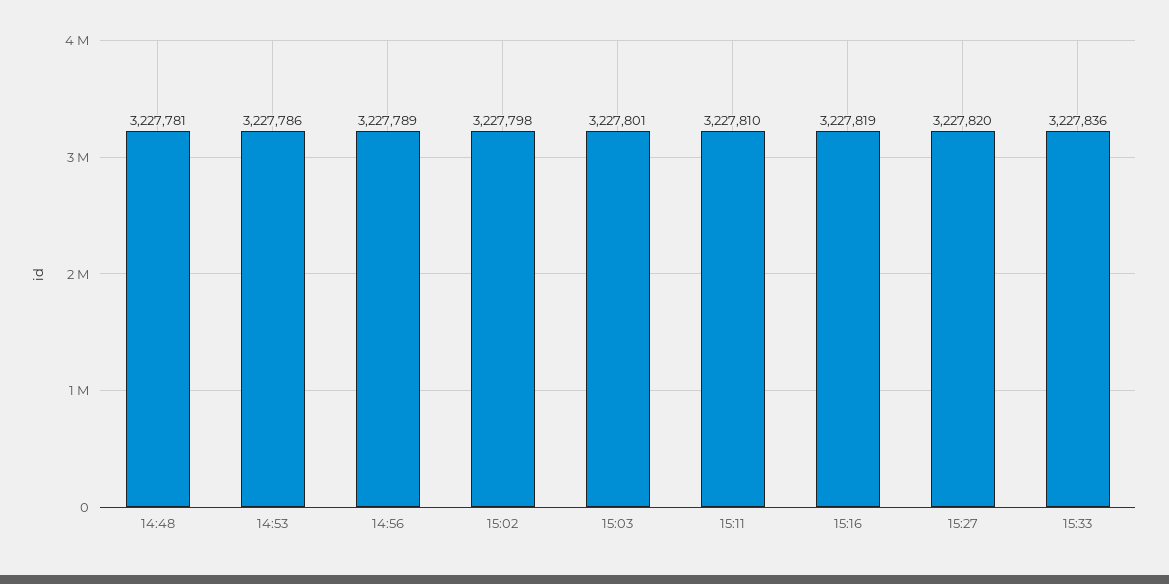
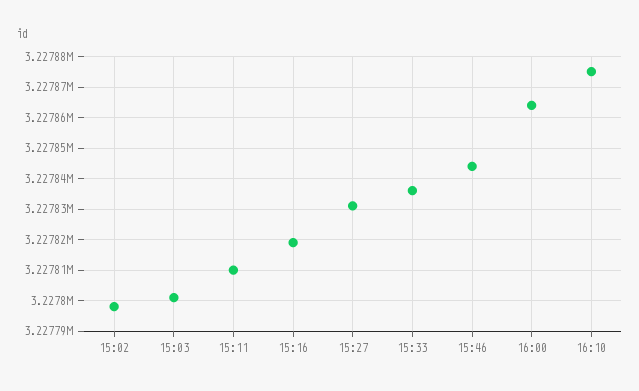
14:48: 3227781 -> none
14:53: 3227786 -> none
14:56: 3227789 -> none
15:27: 3227820 -> 3227830
15:46: none -> 3227845
16:00: none -> 3227865
16:10: none -> 3227875

